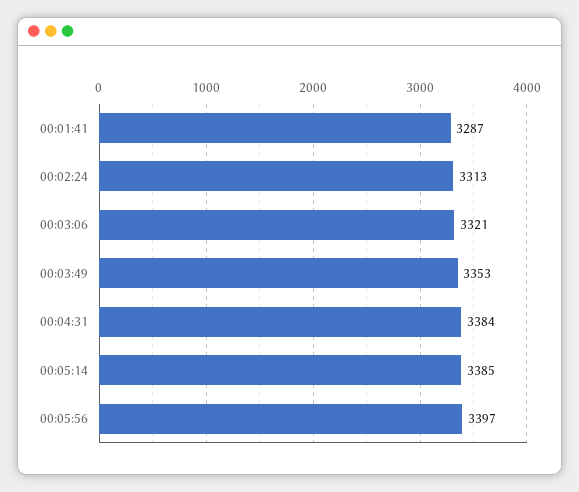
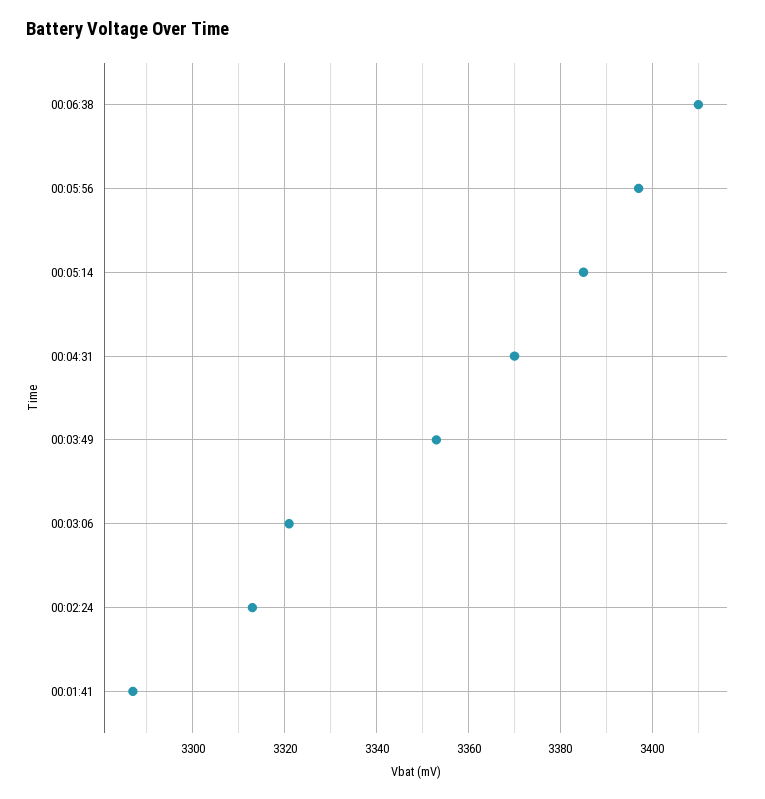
00:04:31: 3384 -> 3370
00:06:38: none -> 3410

